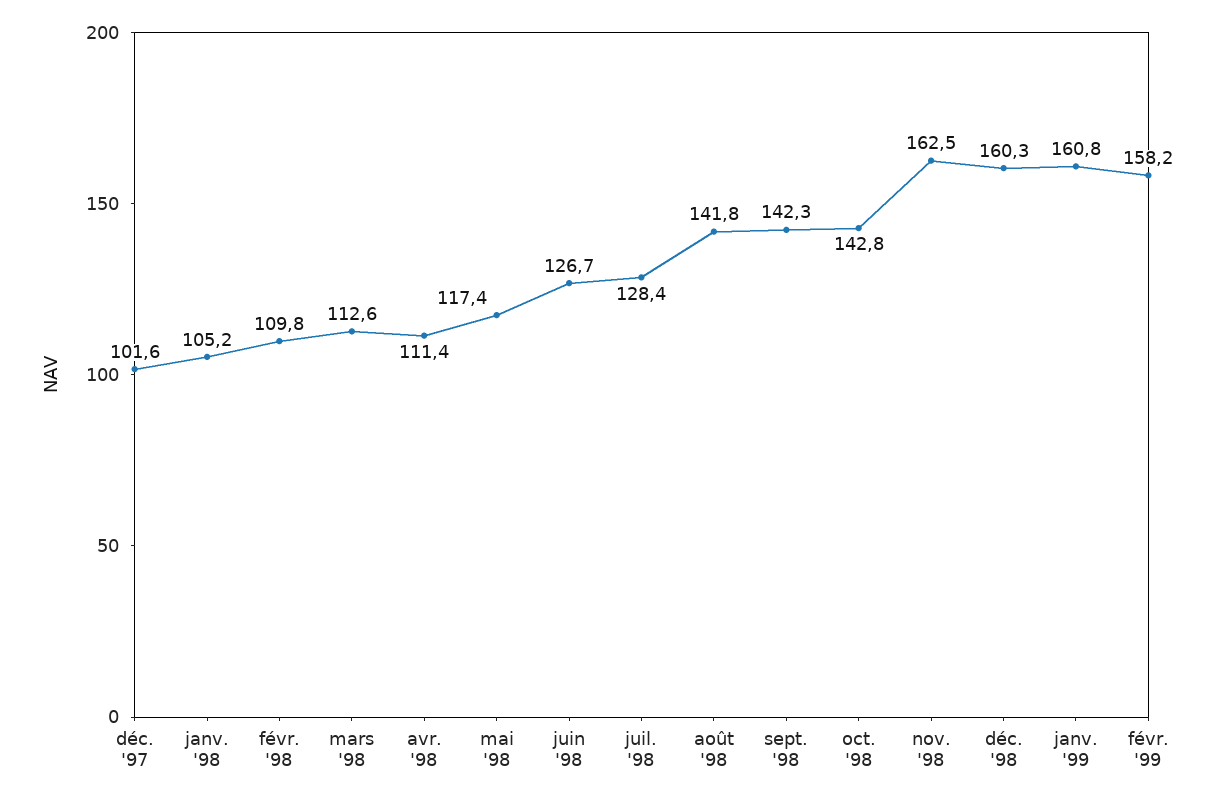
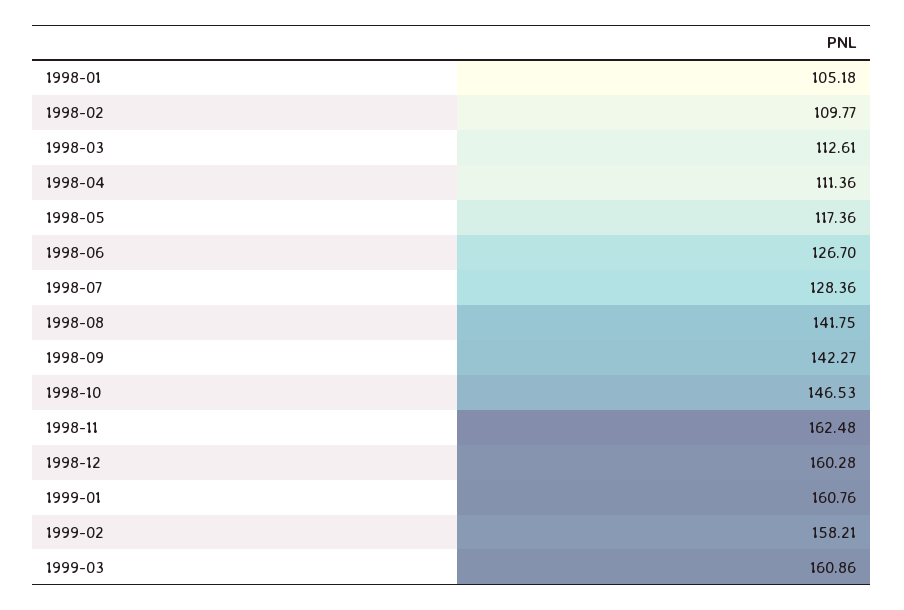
déc. '97: 101.6 -> none
oct. '98: 142.8 -> 146.53
1999-03: none -> 160.86

